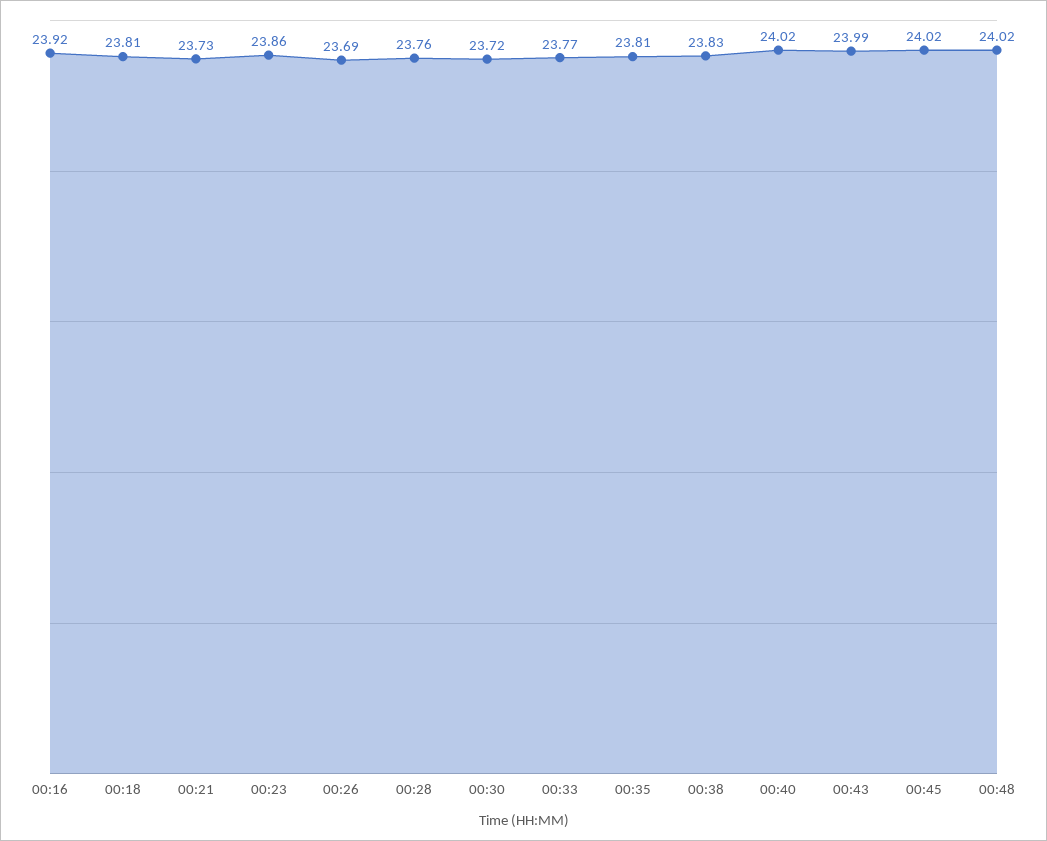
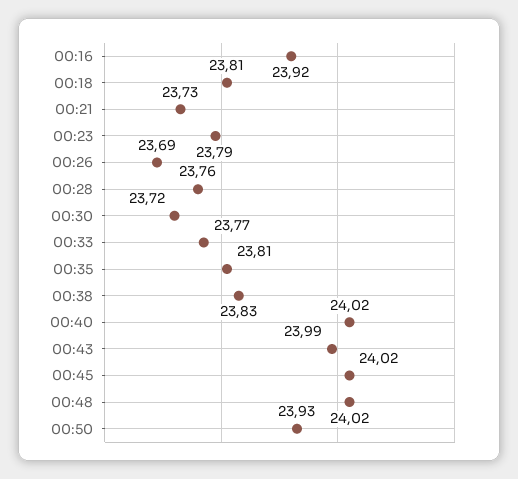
00:23: 23.86 -> 23.79
00:50: none -> 23.93

